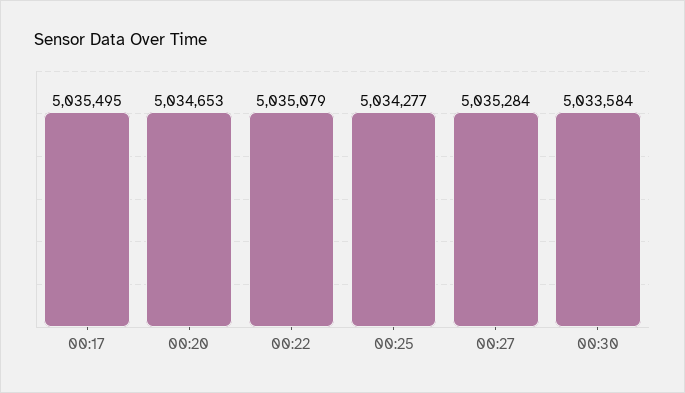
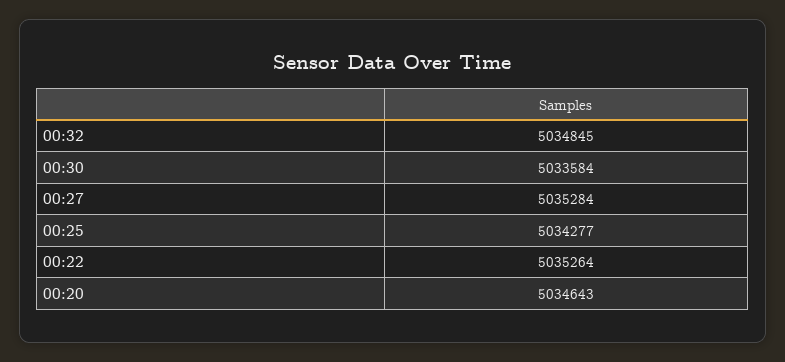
00:17: 5035495 -> none
00:20: 5034653 -> 5034643
00:22: 5035079 -> 5035264
00:32: none -> 5034845

